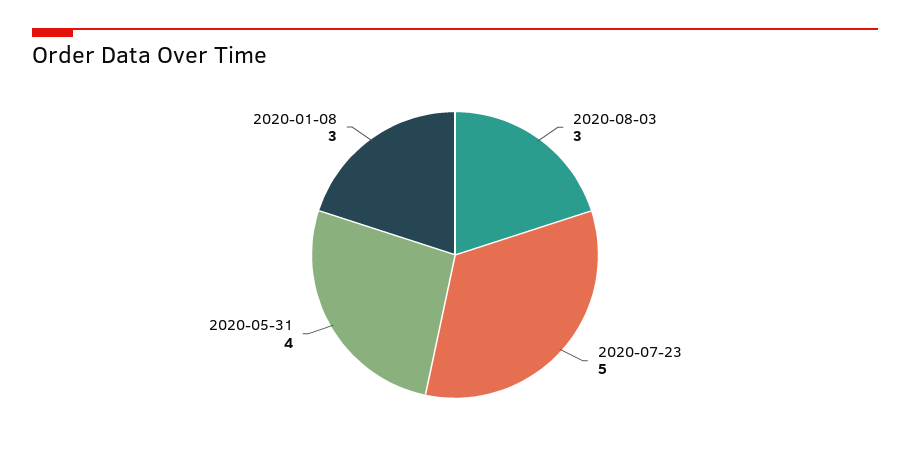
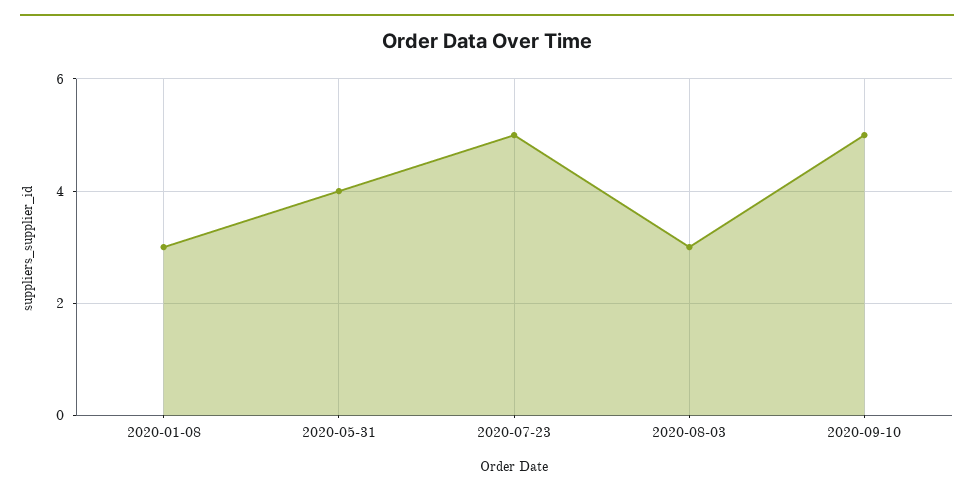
2020-09-10: none -> 5

